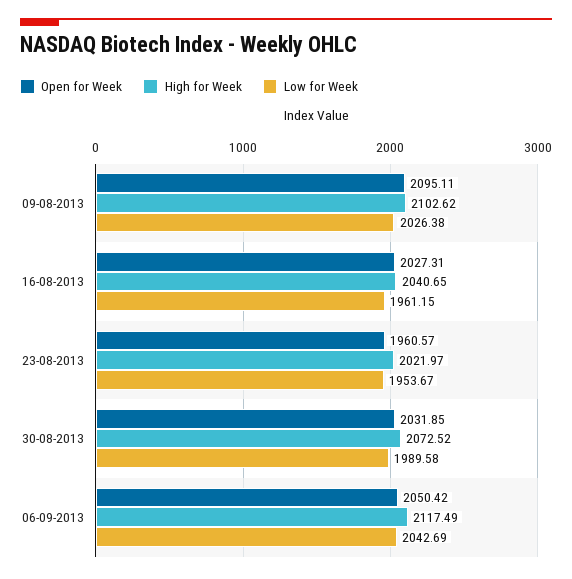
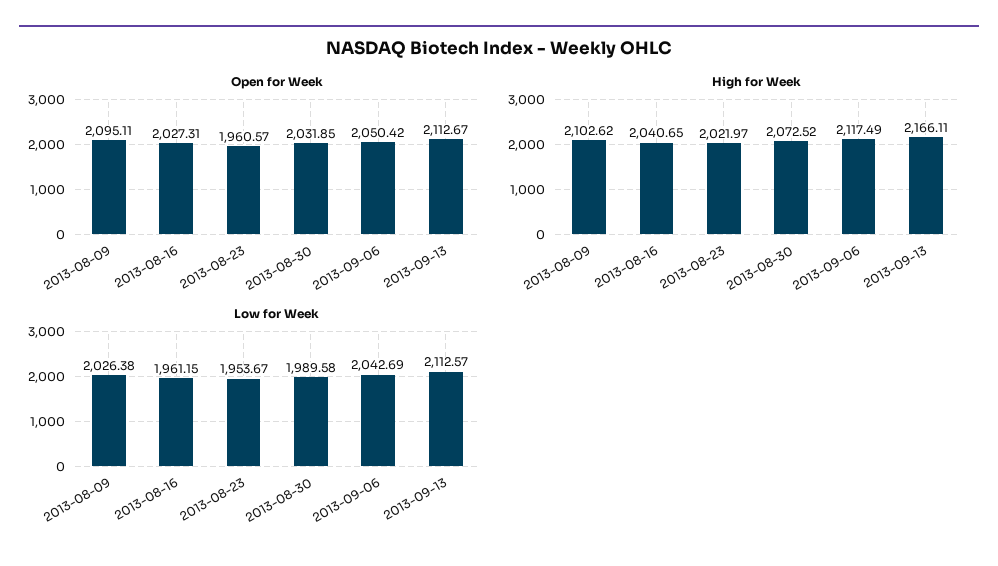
Open for Week, 2013-09-13: none -> 2112.67
High for Week, 2013-09-13: none -> 2166.11
Low for Week, 2013-09-13: none -> 2112.57

